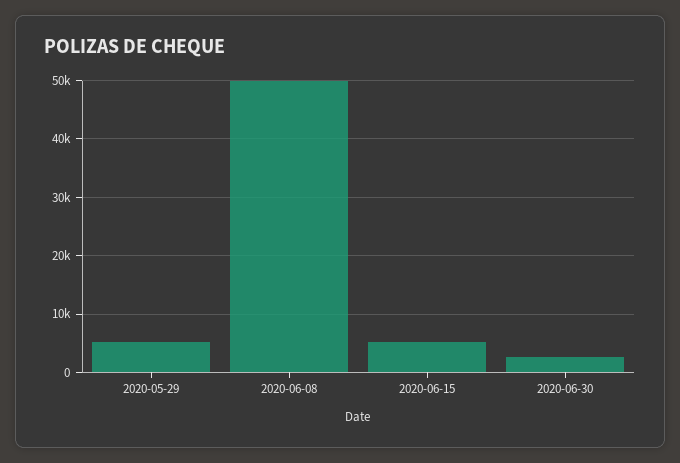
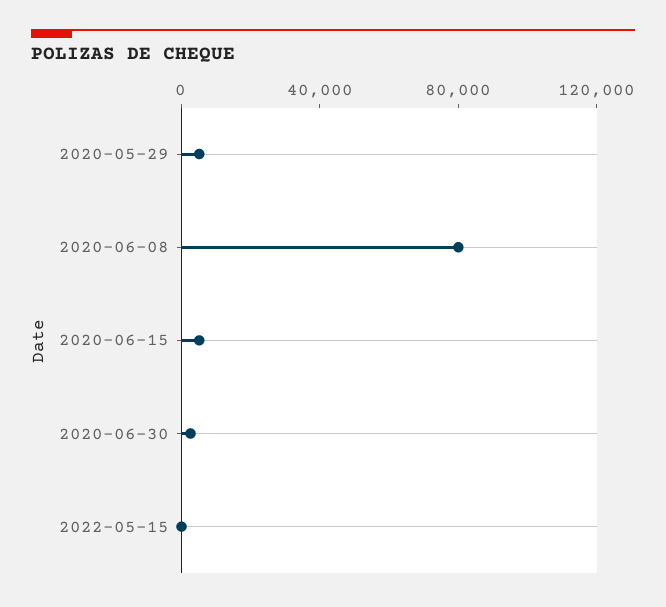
2020-06-08: 50000 -> 80000
2022-05-15: none -> 0

